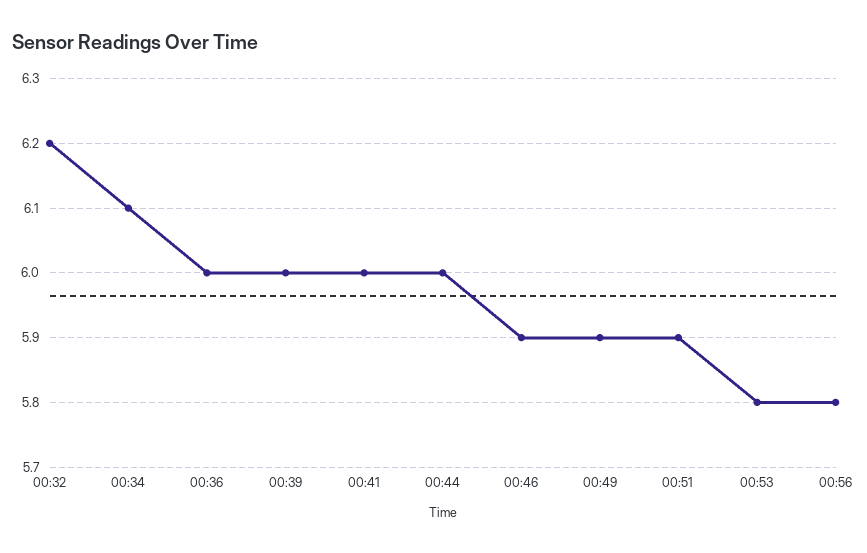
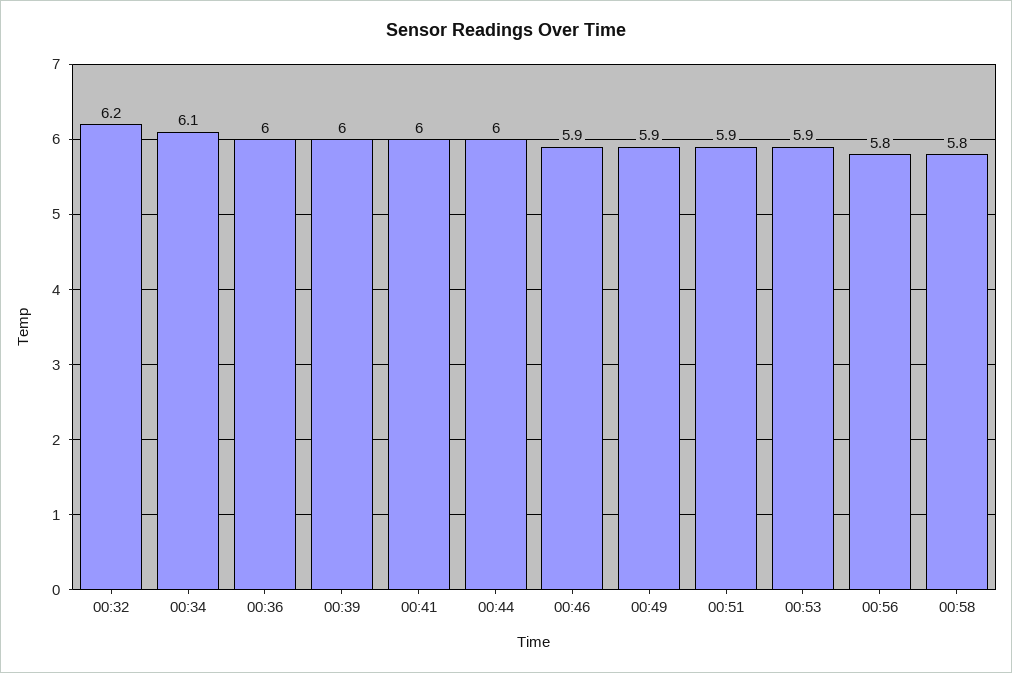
00:53: 5.8 -> 5.9
00:58: none -> 5.8

